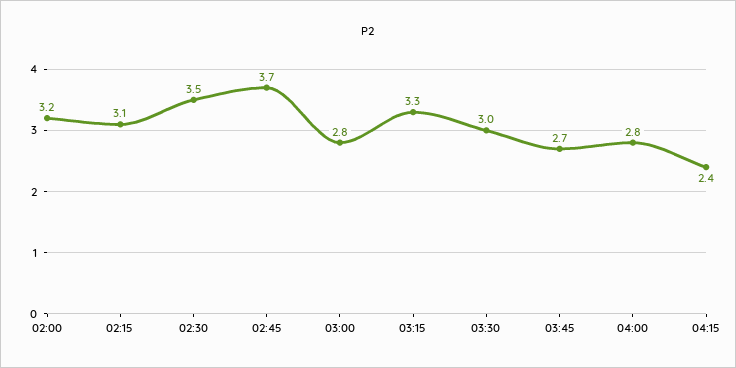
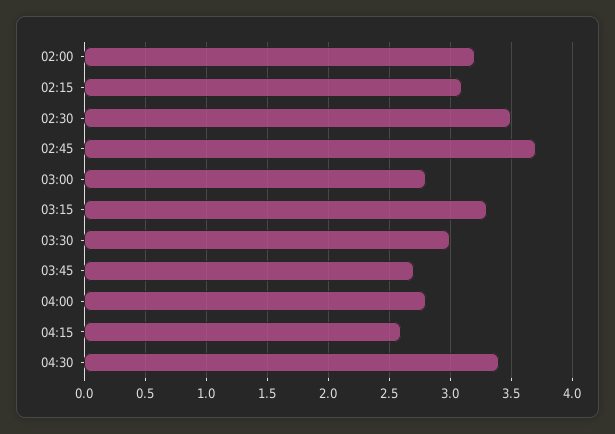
04:15: 2.4 -> 2.6
04:30: none -> 3.4

